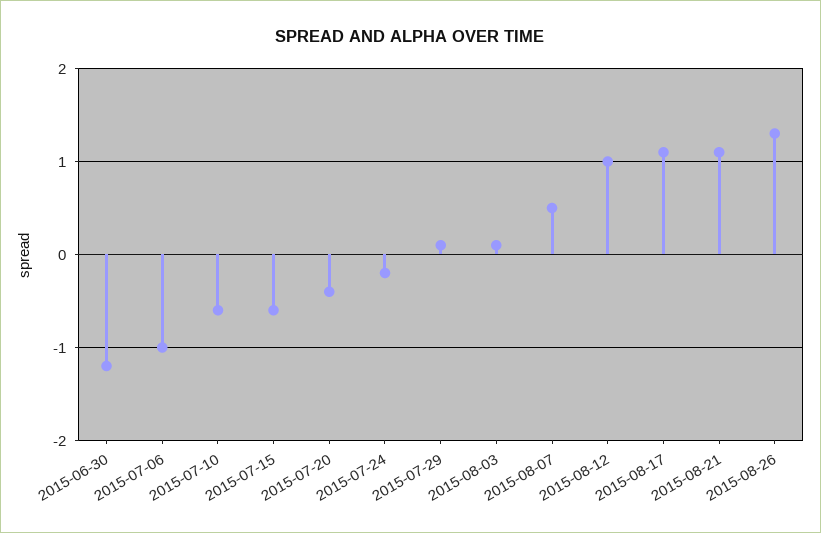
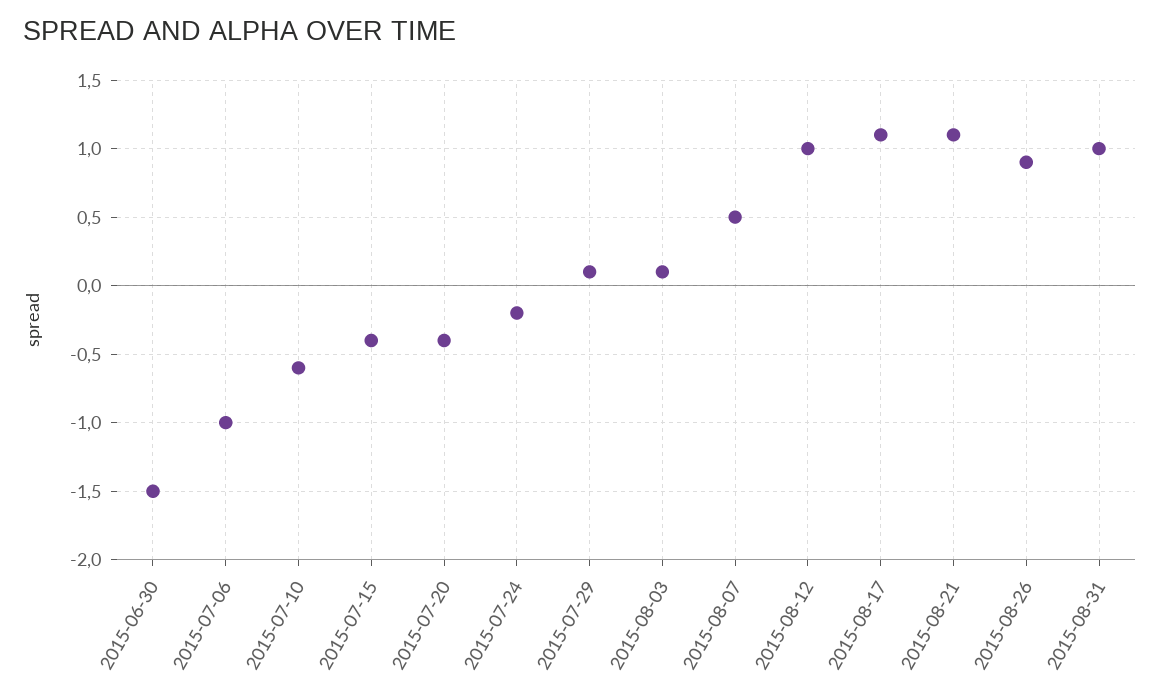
2015-06-30: -1.2 -> -1.5
2015-07-15: -0.6 -> -0.4
2015-08-26: 1.3 -> 0.9
2015-08-31: none -> 1

